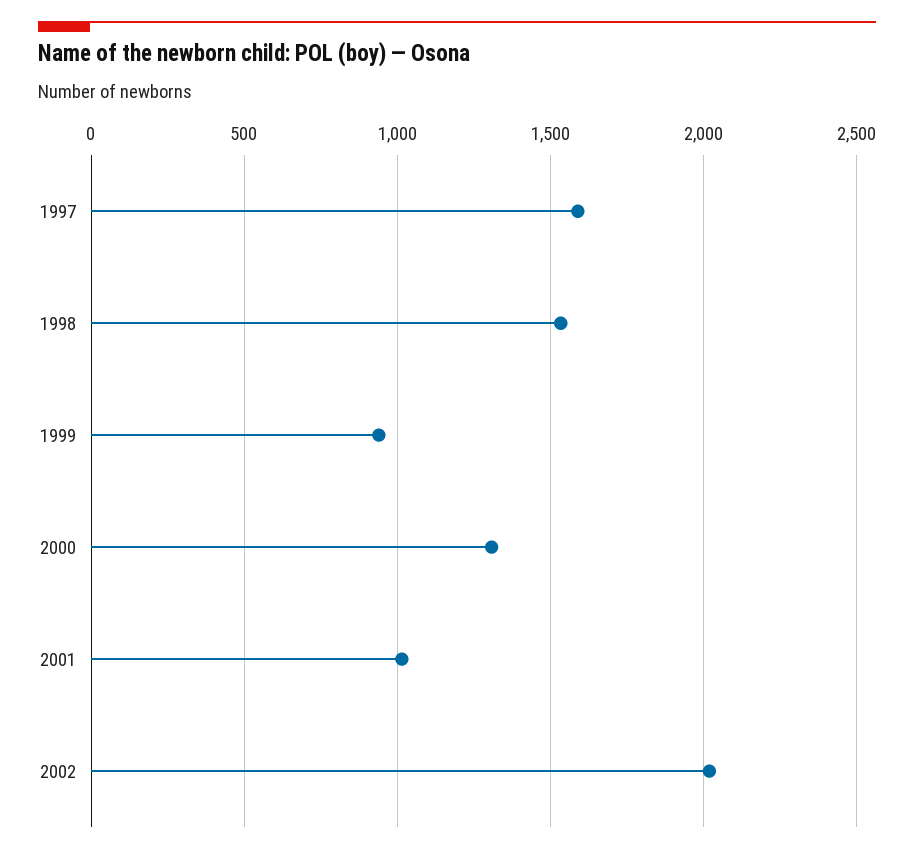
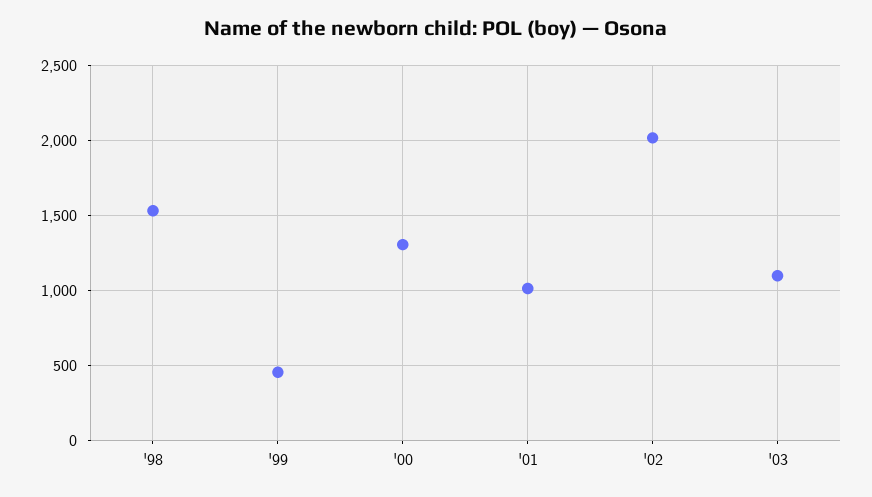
1997: 1600 -> none
1999: 950 -> 450
'03: none -> 1100

